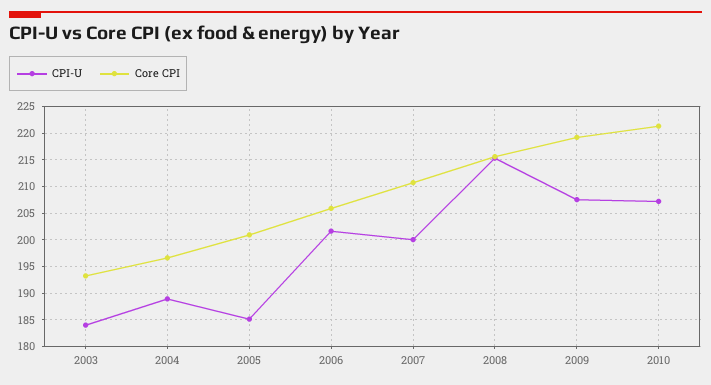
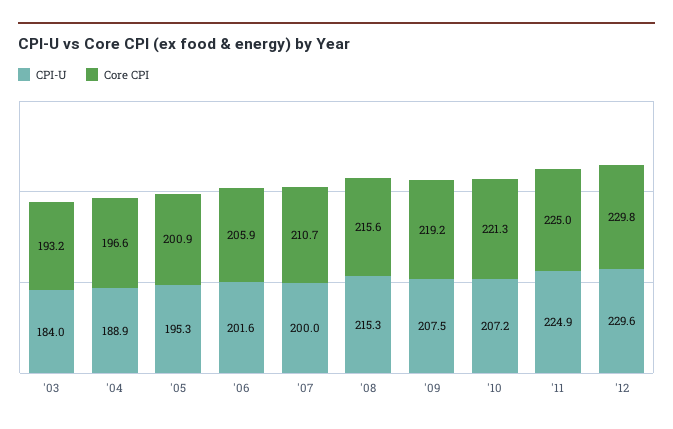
CPI-U, 2005: 185 -> 195.3
CPI-U, '11: none -> 224.9
Core CPI, '11: none -> 225
CPI-U, '12: none -> 229.6
Core CPI, '12: none -> 229.8

